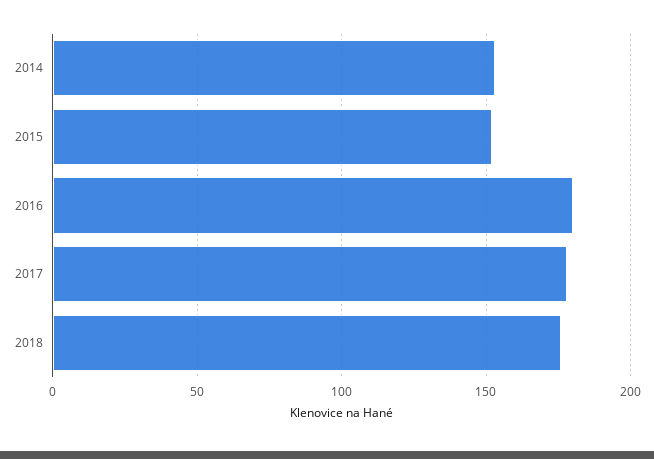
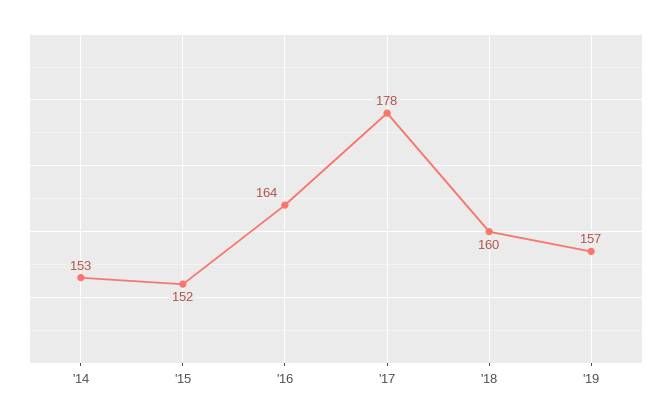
2016: 180 -> 164
2018: 175 -> 160
'19: none -> 157

